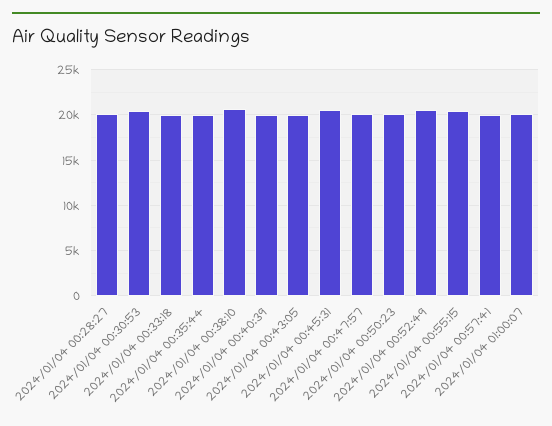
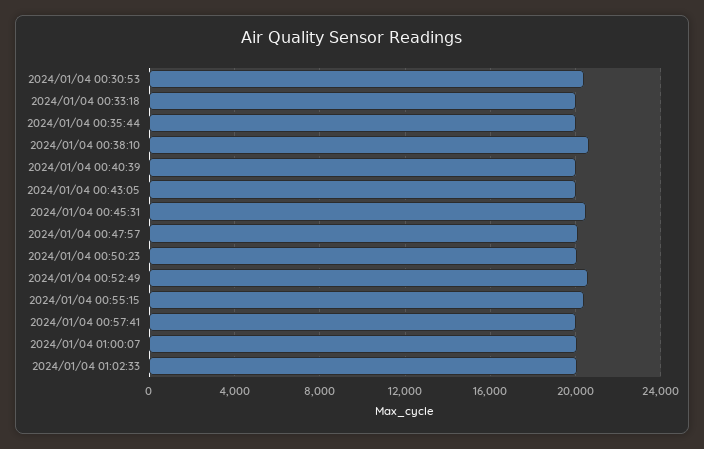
2024/01/04 00:28:27: 20000 -> none
2024/01/04 01:02:33: none -> 20000

